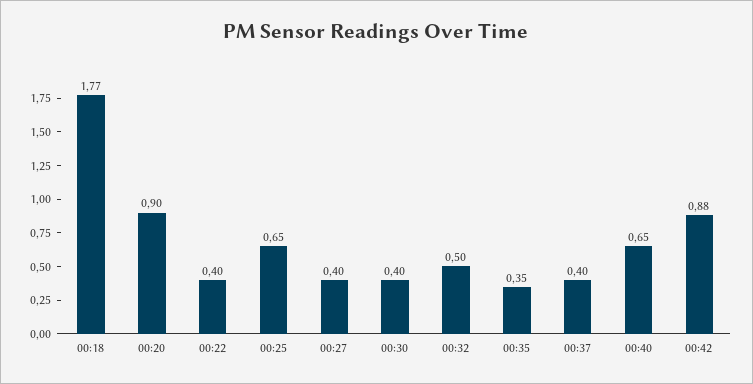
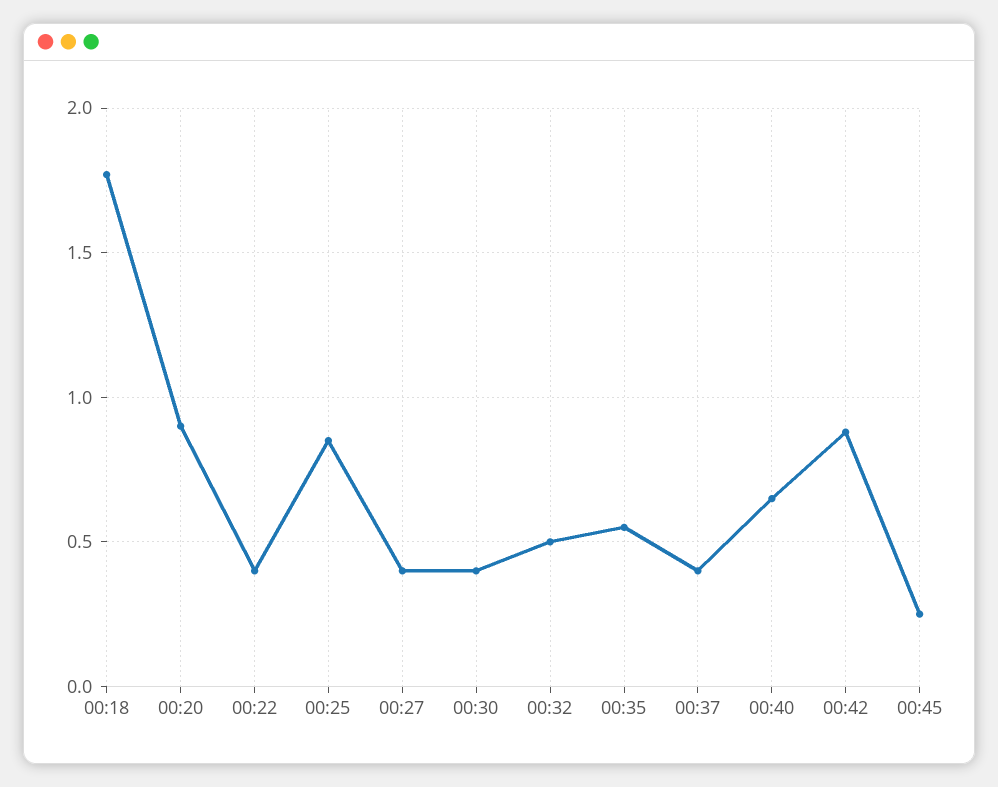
00:25: 0.65 -> 0.85
00:35: 0.35 -> 0.55
00:45: none -> 0.25

